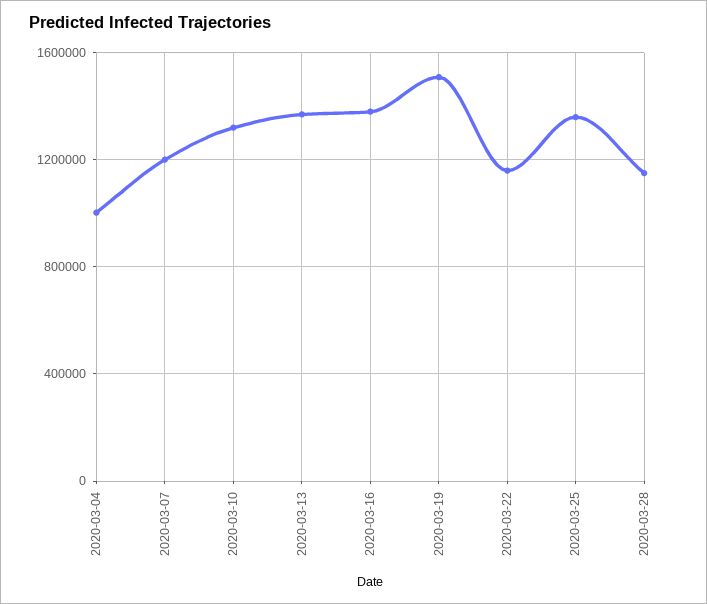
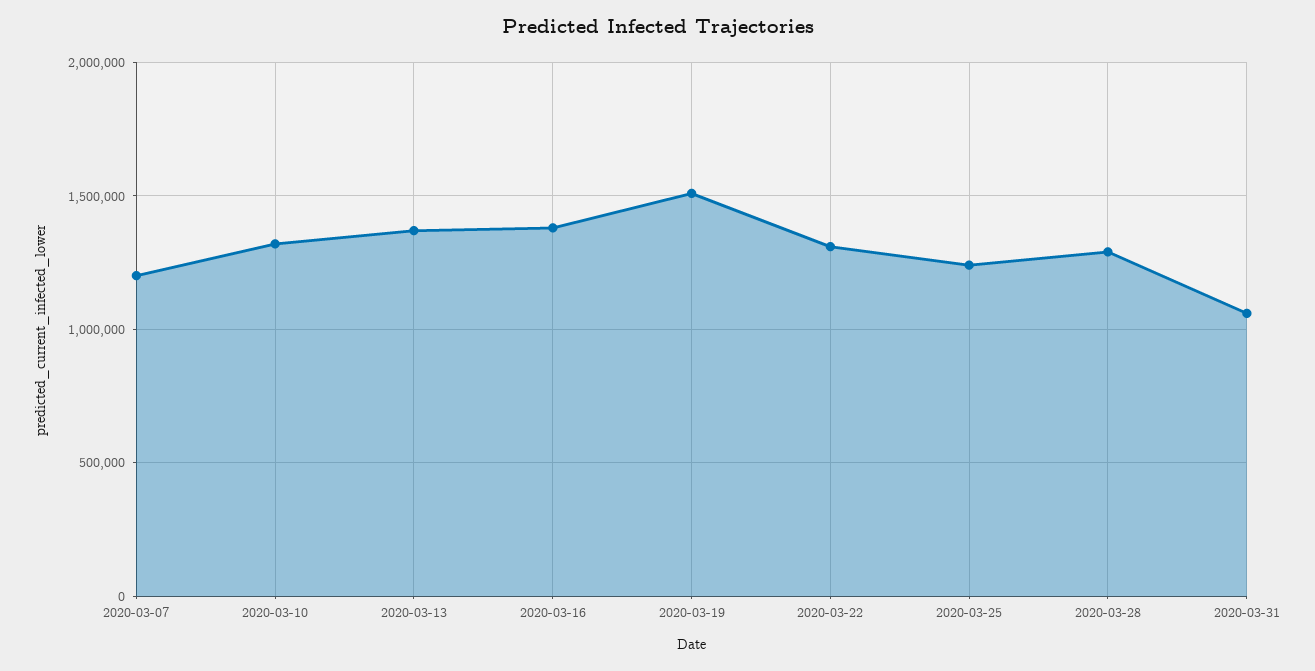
2020-03-04: 1000000 -> none
2020-03-22: 1150000 -> 1300000
2020-03-25: 1350000 -> 1250000
2020-03-28: 1150000 -> 1300000
2020-03-31: none -> 1050000

